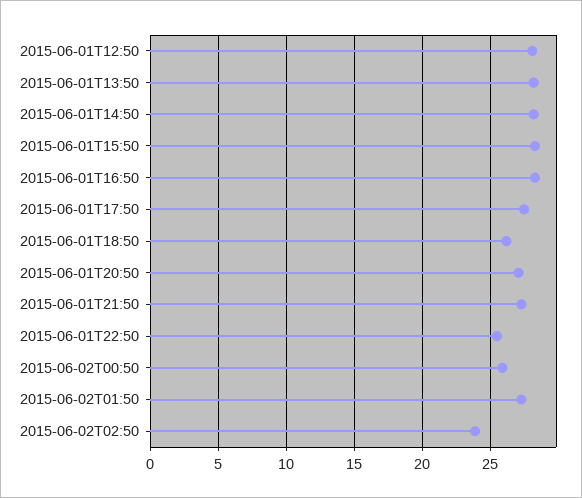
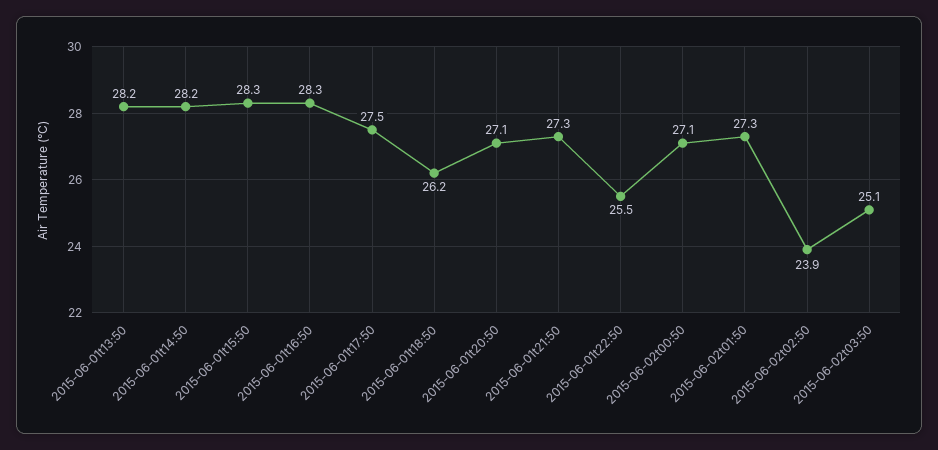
2015-06-01T12:50: 28 -> none
2015-06-02T00:50: 26 -> 27.1
2015-06-02t03:50: none -> 25.1

